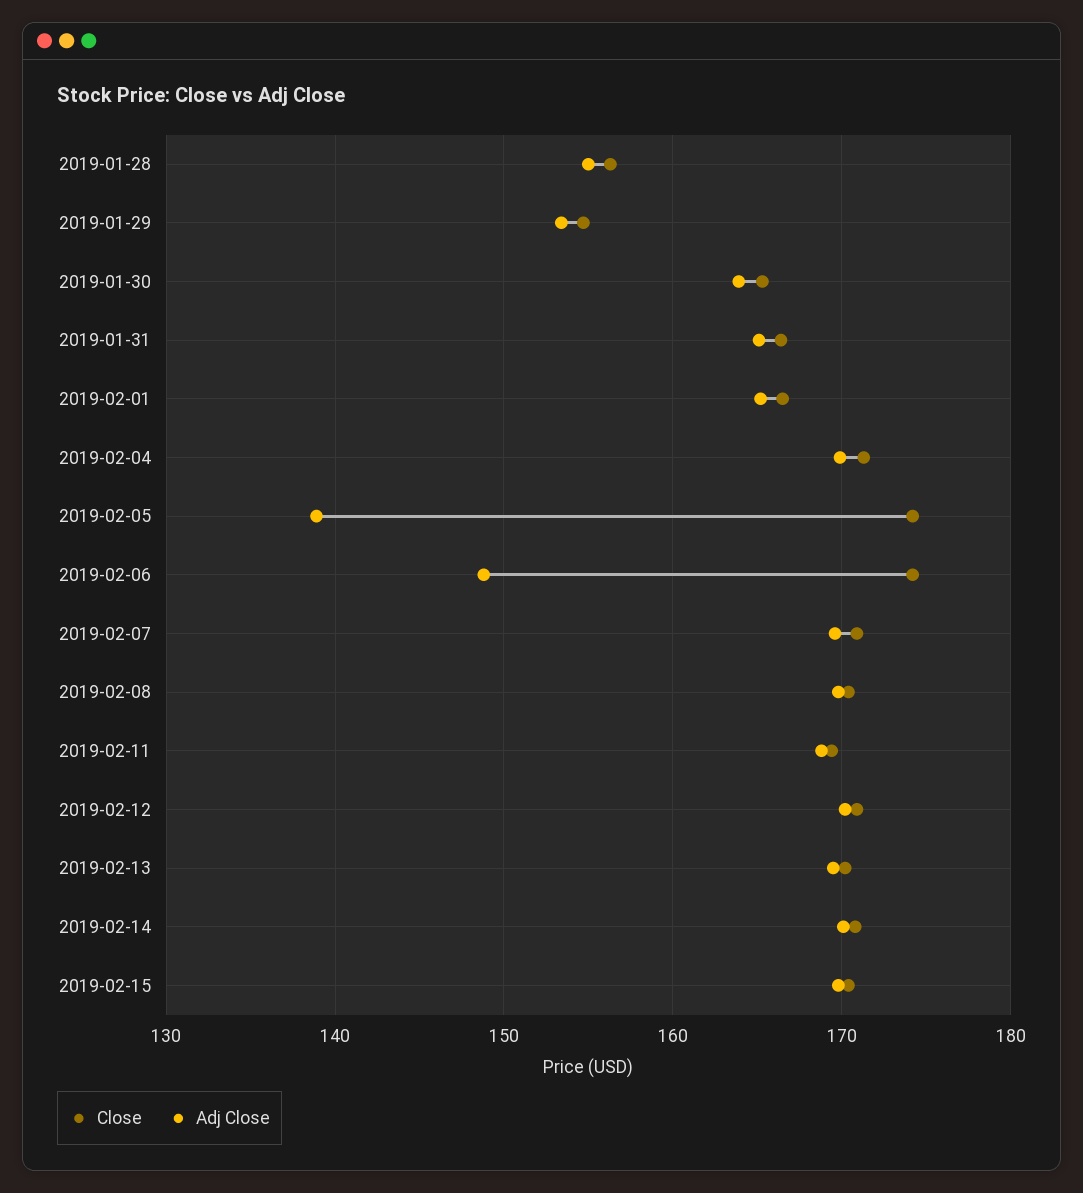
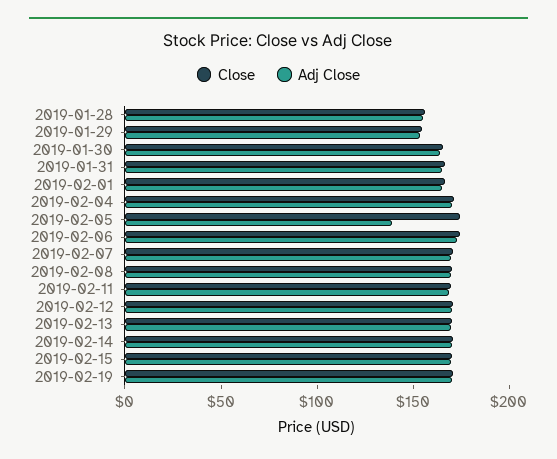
Adj Close, 2019-02-06: 149 -> 170
Close, 2019-02-19: none -> 170
Adj Close, 2019-02-19: none -> 170

